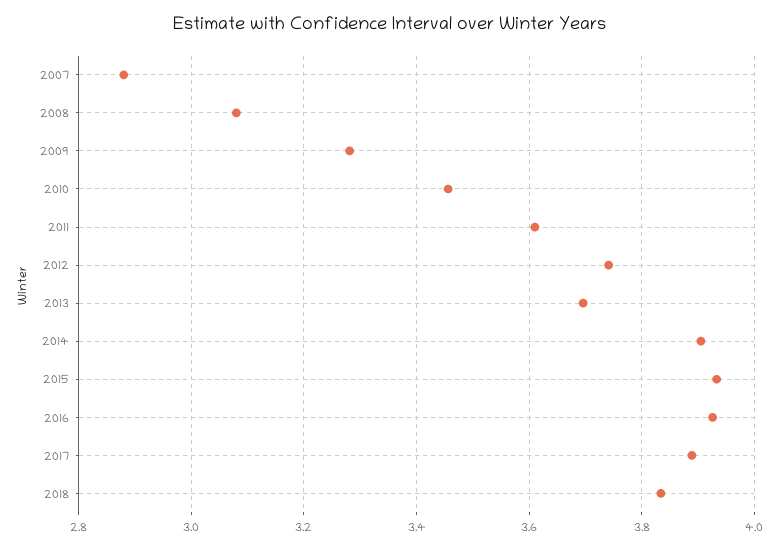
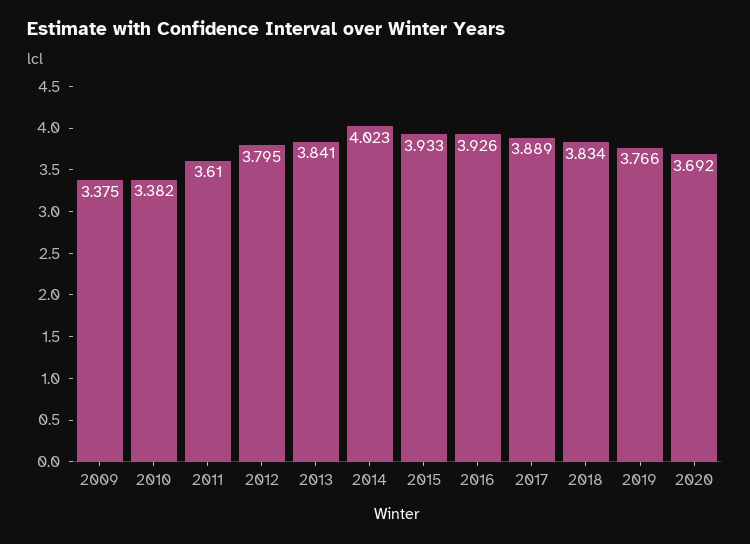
2007: 2.88 -> none
2008: 3.08 -> none
2009: 3.28 -> 3.375
2010: 3.46 -> 3.382
2012: 3.74 -> 3.795
2013: 3.7 -> 3.841
2014: 3.9 -> 4.023
2019: none -> 3.766
2020: none -> 3.692

